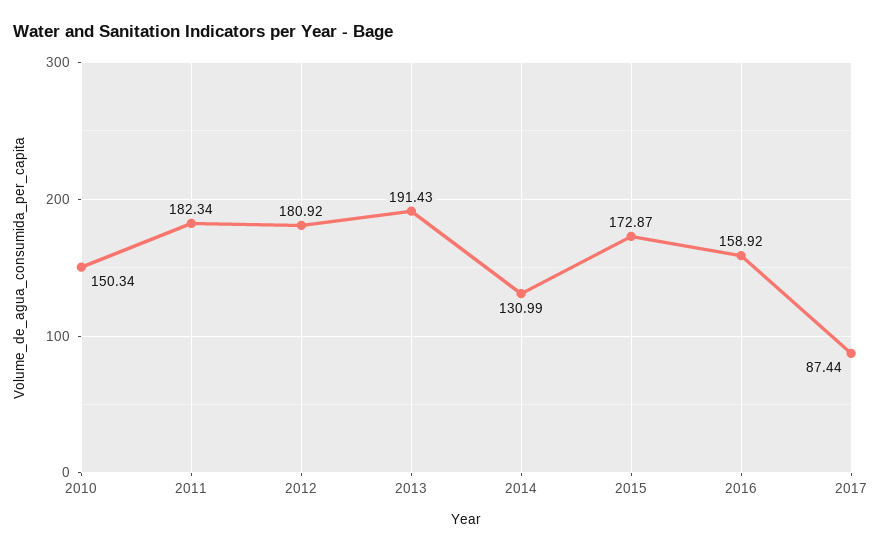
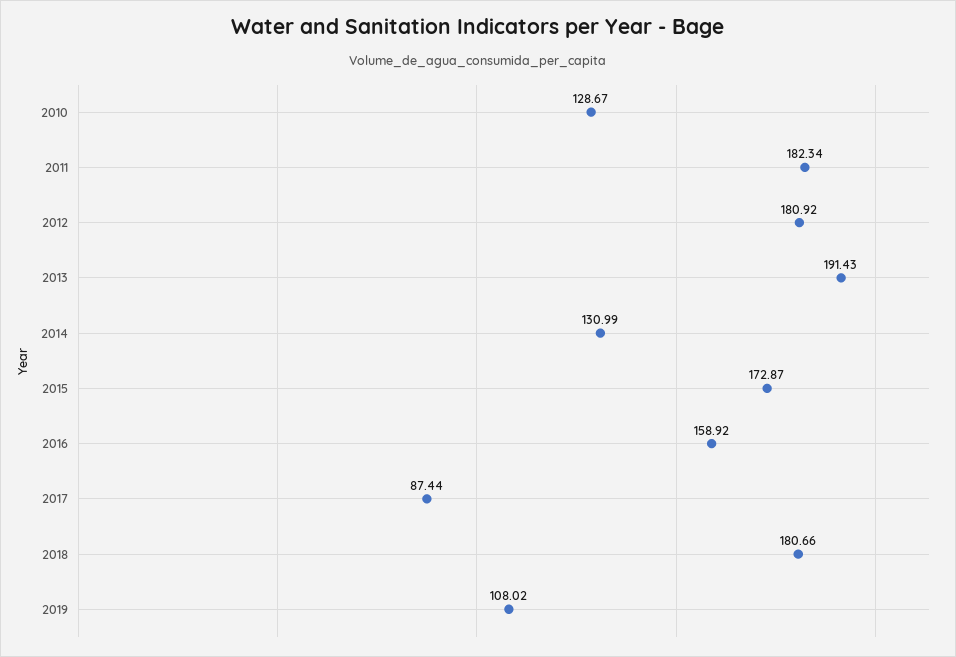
2010: 150.34 -> 128.67
2018: none -> 180.66
2019: none -> 108.02

